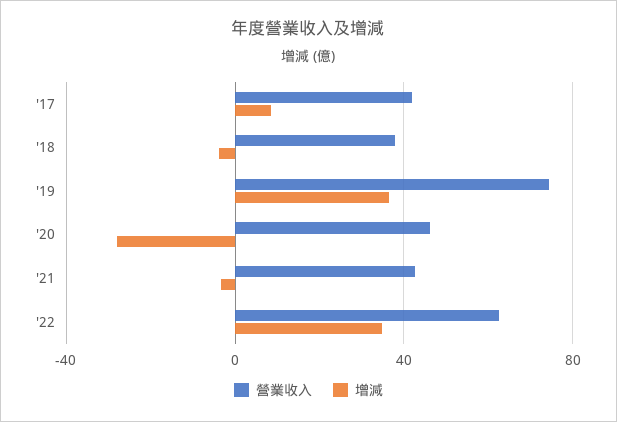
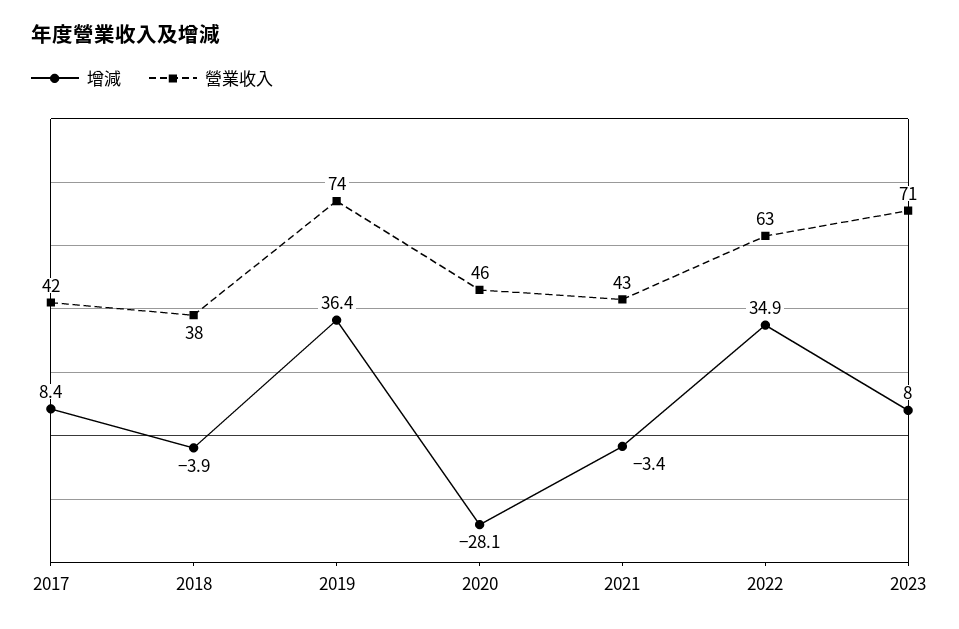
增減, 2023: none -> 8
營業收入, 2023: none -> 71

